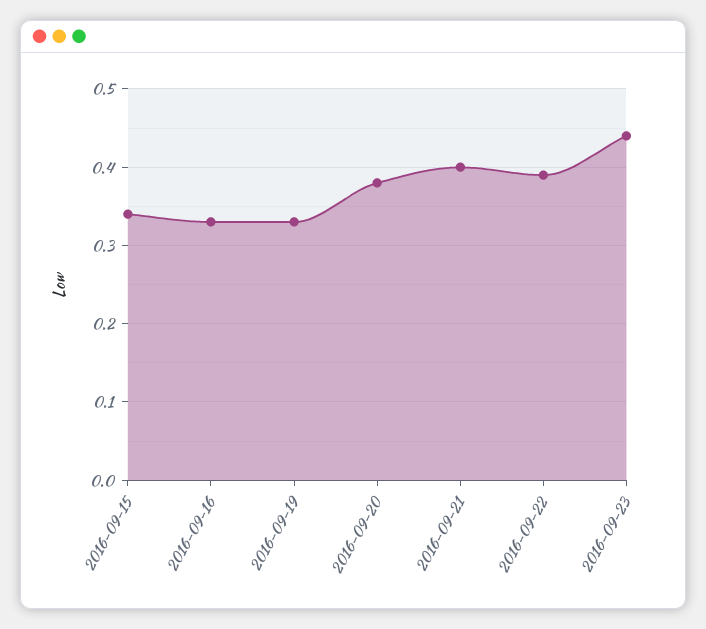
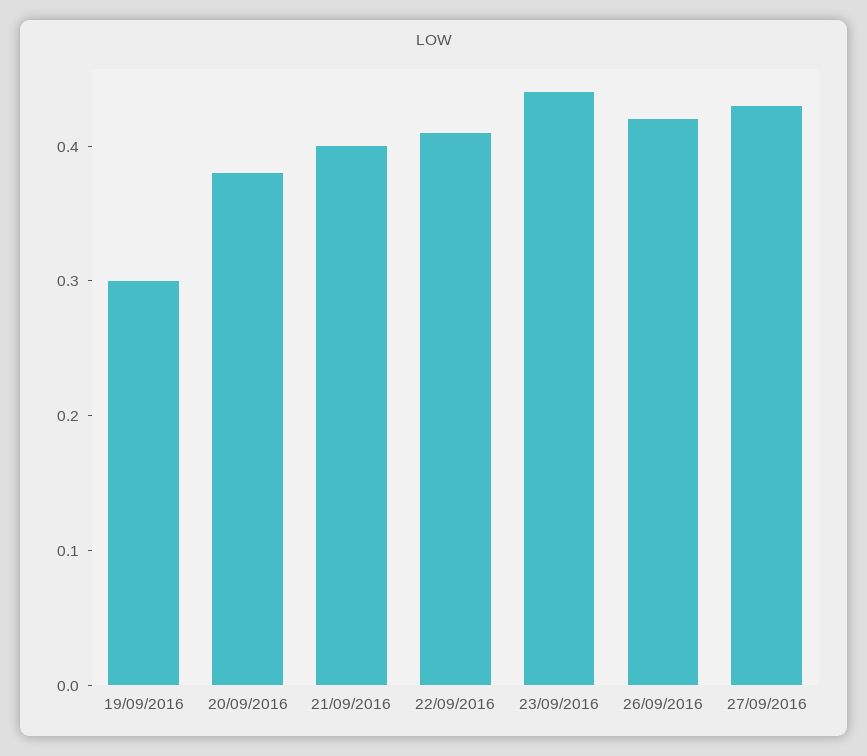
2016-09-15: 0.34 -> none
2016-09-16: 0.33 -> none
2016-09-19: 0.33 -> 0.3
2016-09-22: 0.39 -> 0.41
26/09/2016: none -> 0.42
27/09/2016: none -> 0.43

